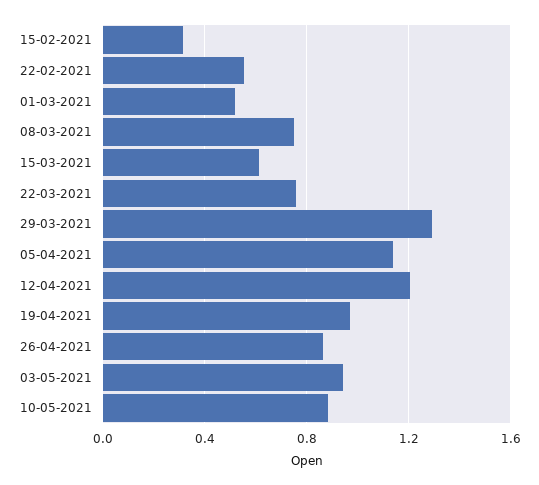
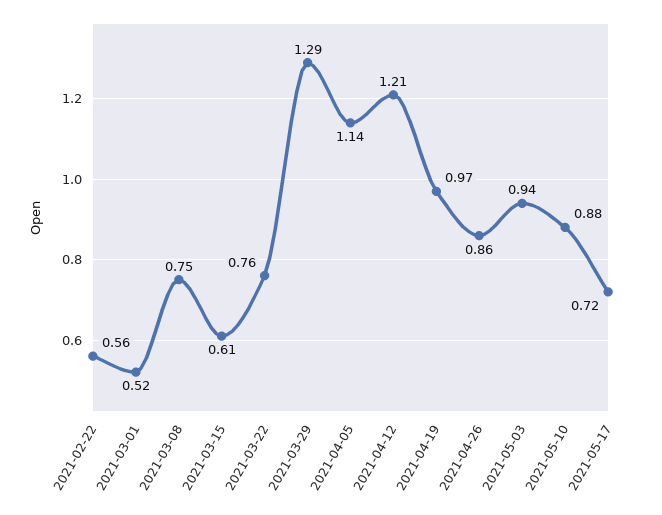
15-02-2021: 0.3 -> none
2021-05-17: none -> 0.72

